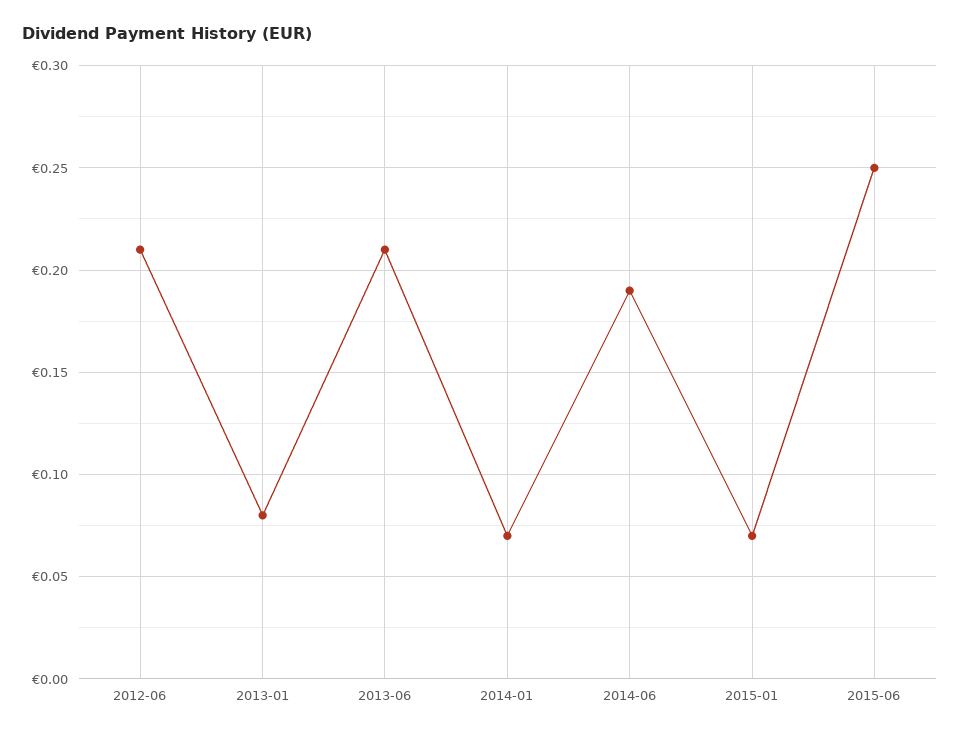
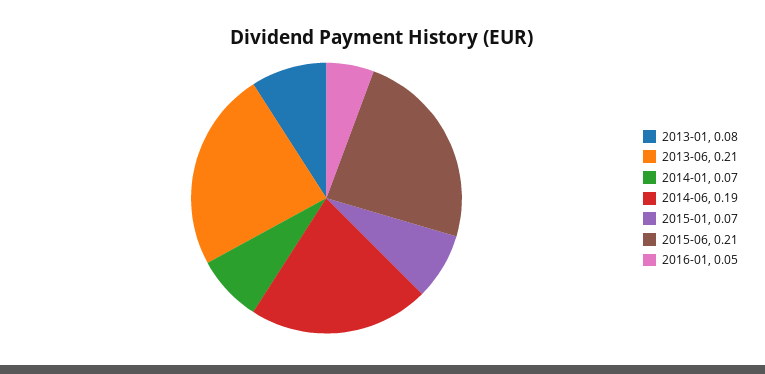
2012-06: 0.21 -> none
2015-06: 0.25 -> 0.21
2016-01: none -> 0.05

